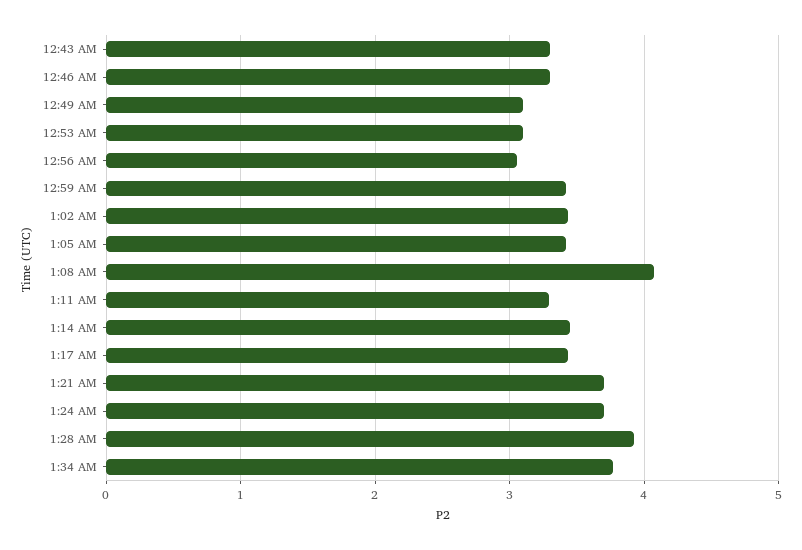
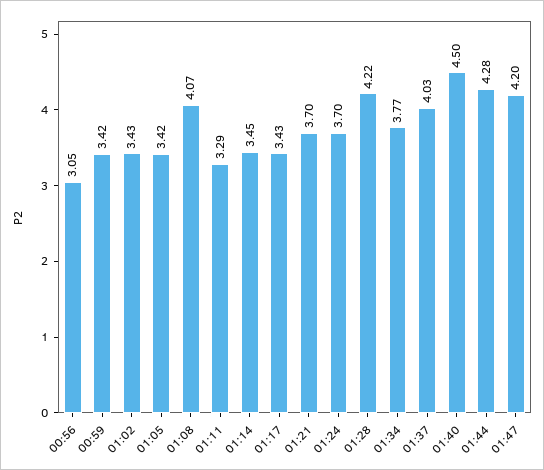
12:43 AM: 3.3 -> none
12:46 AM: 3.3 -> none
12:49 AM: 3.1 -> none
12:53 AM: 3.1 -> none
1:28 AM: 3.9 -> 4.22
01:37: none -> 4.03
01:40: none -> 4.5
01:44: none -> 4.28
01:47: none -> 4.2

